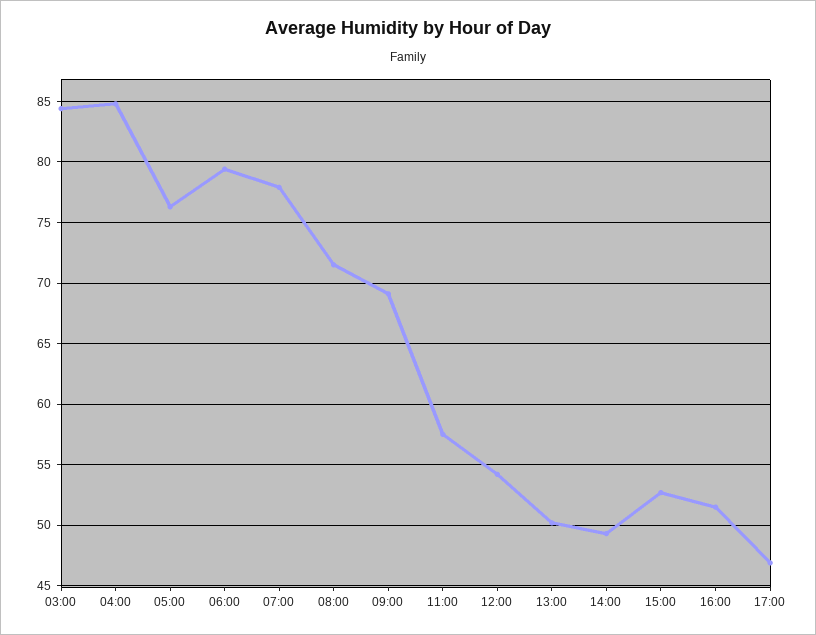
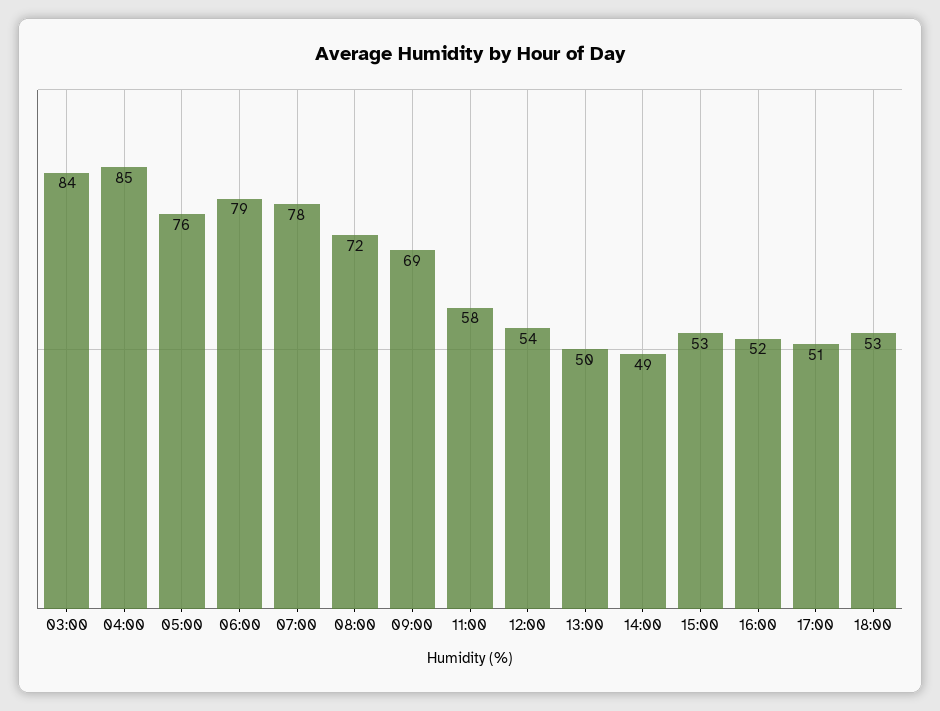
17:00: 47 -> 51
18:00: none -> 53

